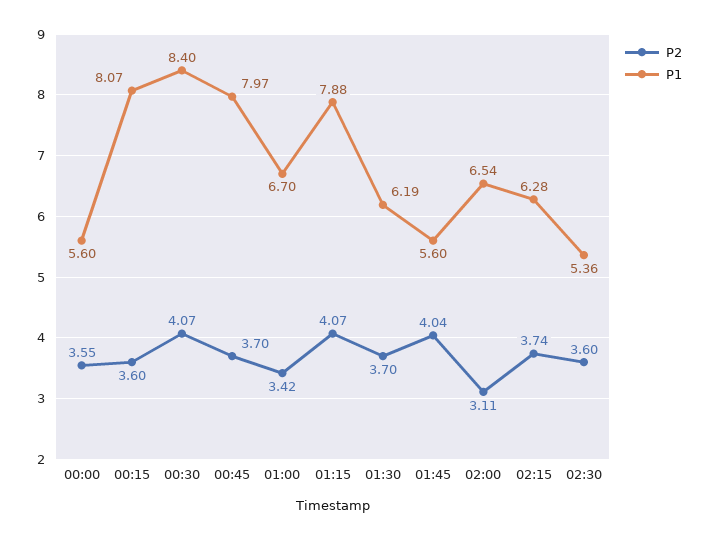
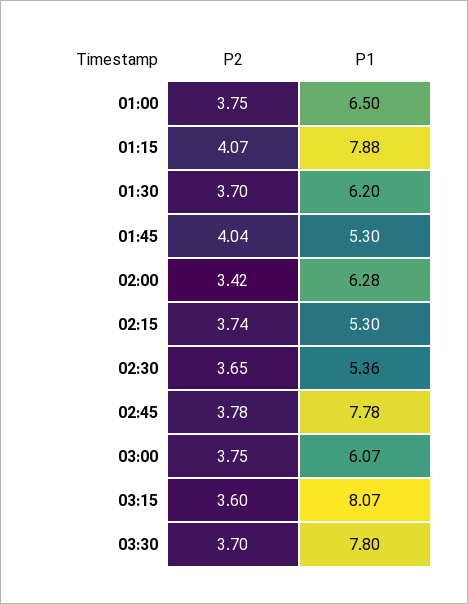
P2, 00:00: 3.55 -> none
P1, 00:00: 5.6 -> none
P2, 00:15: 3.6 -> none
P1, 00:15: 8.07 -> none
P2, 00:30: 4.07 -> none
P1, 00:30: 8.4 -> none
P2, 00:45: 3.7 -> none
P1, 00:45: 7.97 -> none
P2, 01:00: 3.42 -> 3.75
P1, 01:00: 6.7 -> 6.5
P1, 01:30: 6.19 -> 6.2
P1, 01:45: 5.6 -> 5.3
P2, 02:00: 3.11 -> 3.42
P1, 02:00: 6.54 -> 6.28
P1, 02:15: 6.28 -> 5.3
P2, 02:30: 3.6 -> 3.65
P2, 02:45: none -> 3.78
P1, 02:45: none -> 7.78
P2, 03:00: none -> 3.75
P1, 03:00: none -> 6.07
P2, 03:15: none -> 3.6
P1, 03:15: none -> 8.07
P2, 03:30: none -> 3.7
P1, 03:30: none -> 7.8

